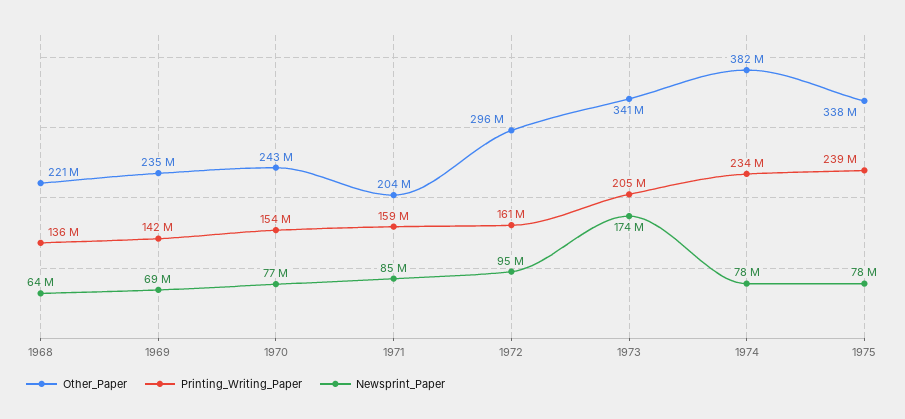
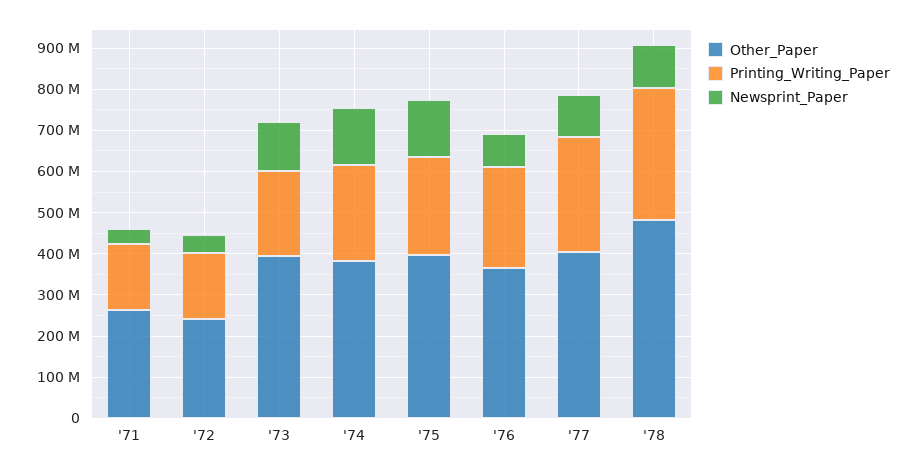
Other_Paper, 1968: 221000000 -> none
Printing_Writing_Paper, 1968: 136000000 -> none
Newsprint_Paper, 1968: 64000000 -> none
Other_Paper, 1969: 235000000 -> none
Printing_Writing_Paper, 1969: 142000000 -> none
Newsprint_Paper, 1969: 69000000 -> none
Other_Paper, 1970: 243000000 -> none
Printing_Writing_Paper, 1970: 154000000 -> none
Newsprint_Paper, 1970: 77000000 -> none
Other_Paper, 1971: 204000000 -> 260000000
Newsprint_Paper, 1971: 85000000 -> 40000000
Other_Paper, 1972: 296000000 -> 240000000
Newsprint_Paper, 1972: 95000000 -> 40000000
Other_Paper, 1973: 341000000 -> 400000000
Newsprint_Paper, 1973: 174000000 -> 120000000
Newsprint_Paper, 1974: 78000000 -> 140000000
Other_Paper, 1975: 338000000 -> 400000000
Newsprint_Paper, 1975: 78000000 -> 140000000
Other_Paper, '76: none -> 360000000
Printing_Writing_Paper, '76: none -> 240000000
Newsprint_Paper, '76: none -> 80000000
Other_Paper, '77: none -> 400000000
Printing_Writing_Paper, '77: none -> 280000000
Newsprint_Paper, '77: none -> 100000000
Other_Paper, '78: none -> 480000000
Printing_Writing_Paper, '78: none -> 320000000
Newsprint_Paper, '78: none -> 100000000

